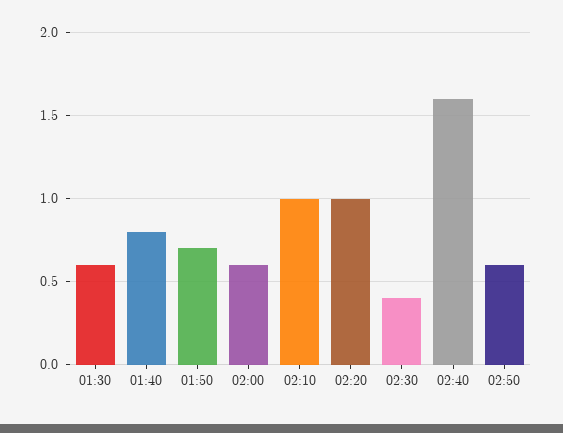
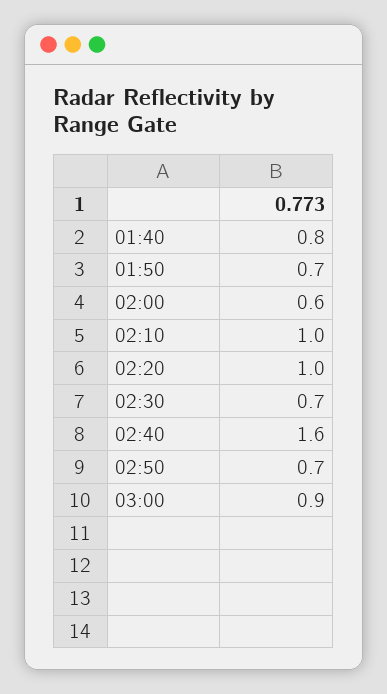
01:30: 0.6 -> none
02:30: 0.4 -> 0.7
02:50: 0.6 -> 0.7
03:00: none -> 0.9

